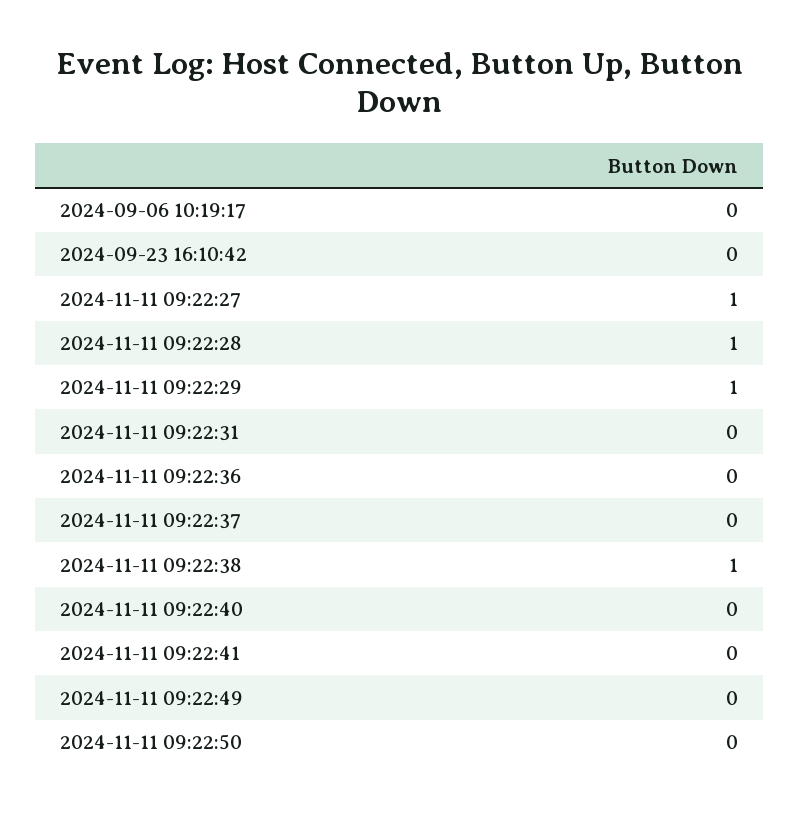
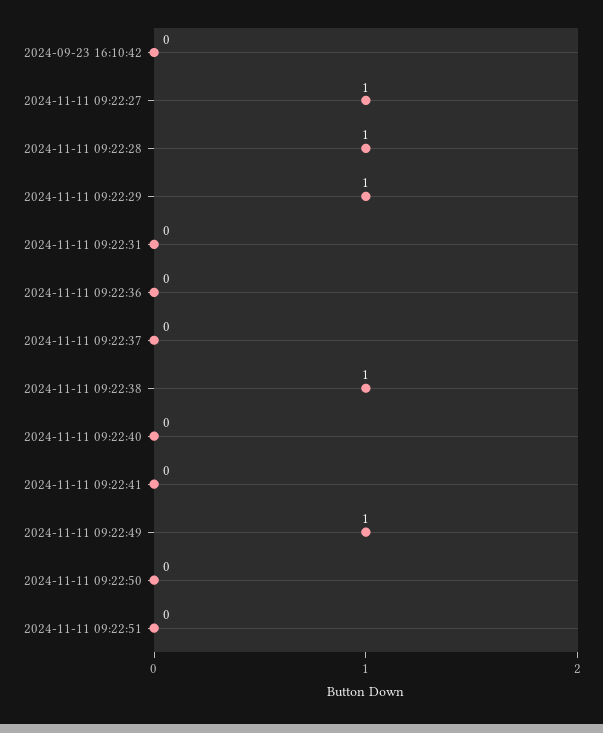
2024-09-06 10:19:17: 0 -> none
2024-11-11 09:22:49: 0 -> 1
2024-11-11 09:22:51: none -> 0

